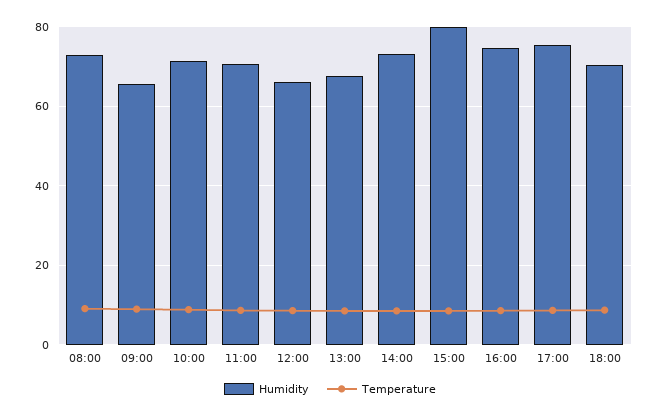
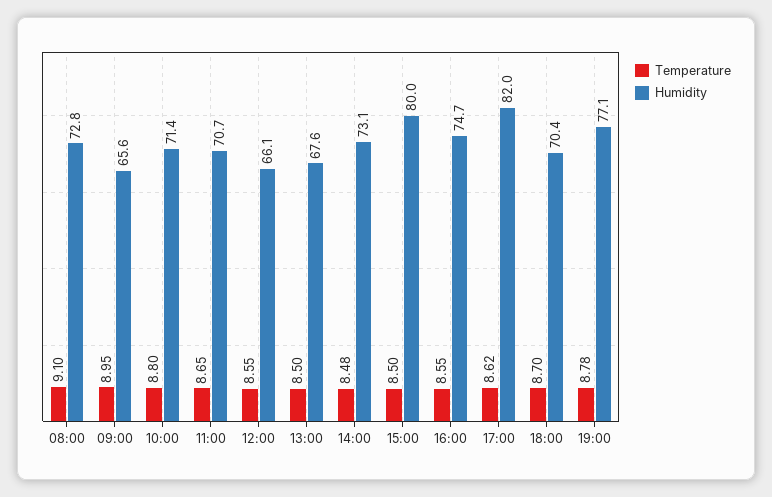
Humidity, 17:00: 76 -> 82
Temperature, 19:00: none -> 8.78
Humidity, 19:00: none -> 77.1

